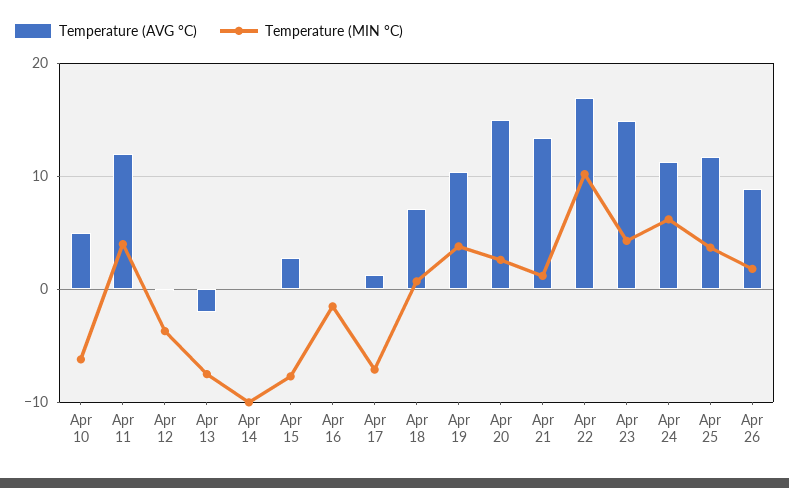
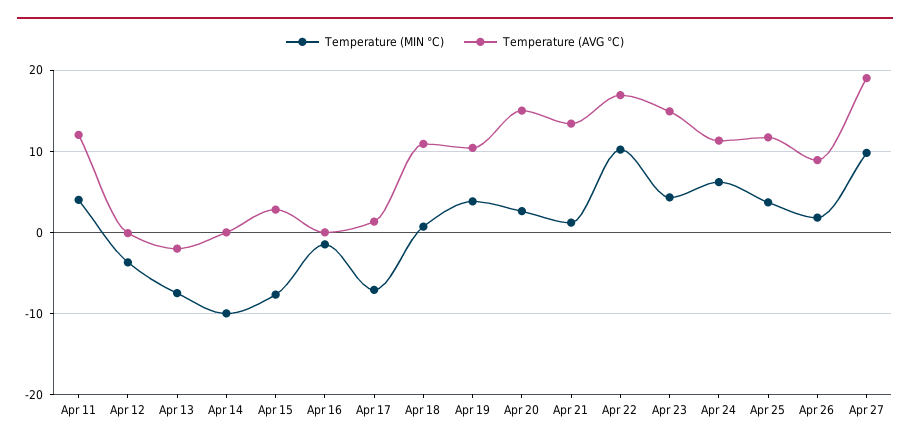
Temperature (AVG °C), Apr 10: 5 -> none
Temperature (MIN °C), Apr 10: -6 -> none
Temperature (AVG °C), Apr 18: 7 -> 11
Temperature (MIN °C), Apr 27: none -> 10
Temperature (AVG °C), Apr 27: none -> 19

